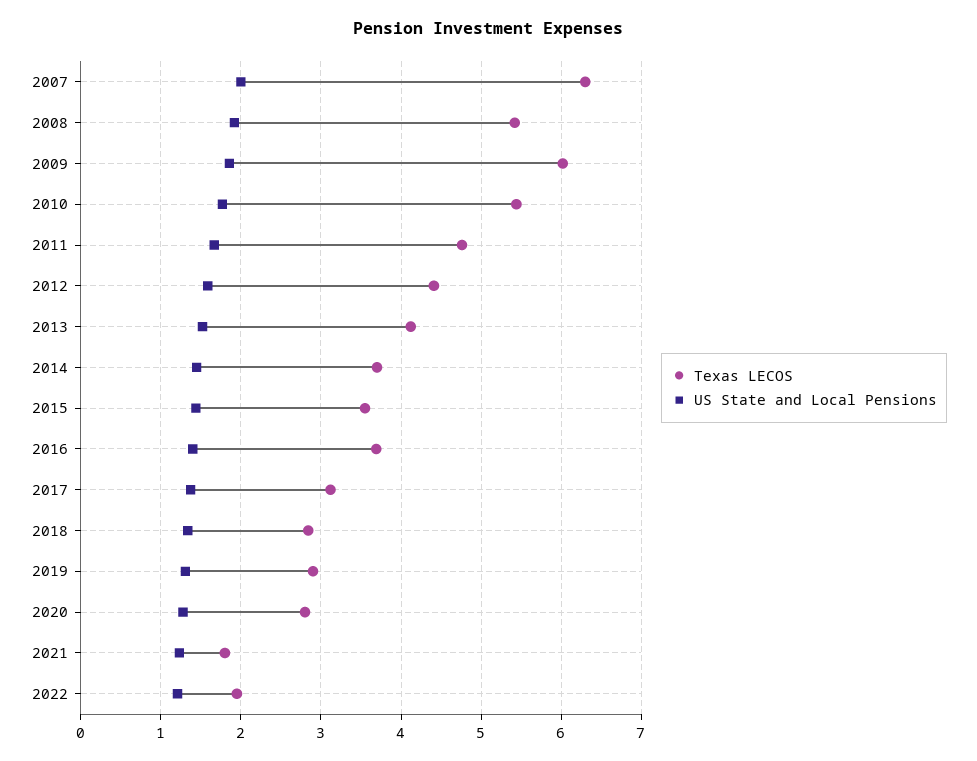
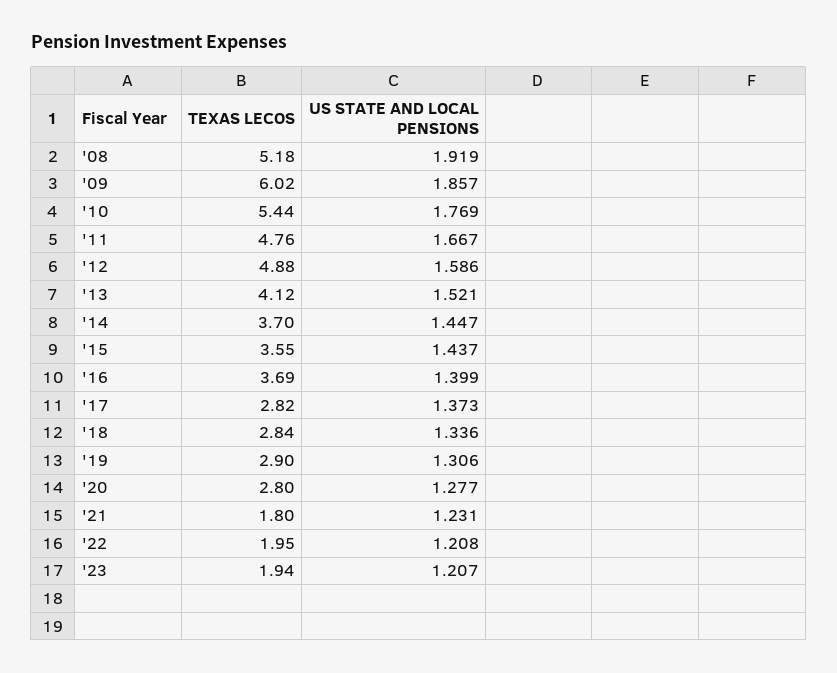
Texas LECOS, 2007: 6.3 -> none
US State and Local Pensions, 2007: 2 -> none
Texas LECOS, 2008: 5.4 -> 5.18
Texas LECOS, 2012: 4.4 -> 4.88
Texas LECOS, 2017: 3.1 -> 2.82
Texas LECOS, '23: none -> 1.94
US State and Local Pensions, '23: none -> 1.207

